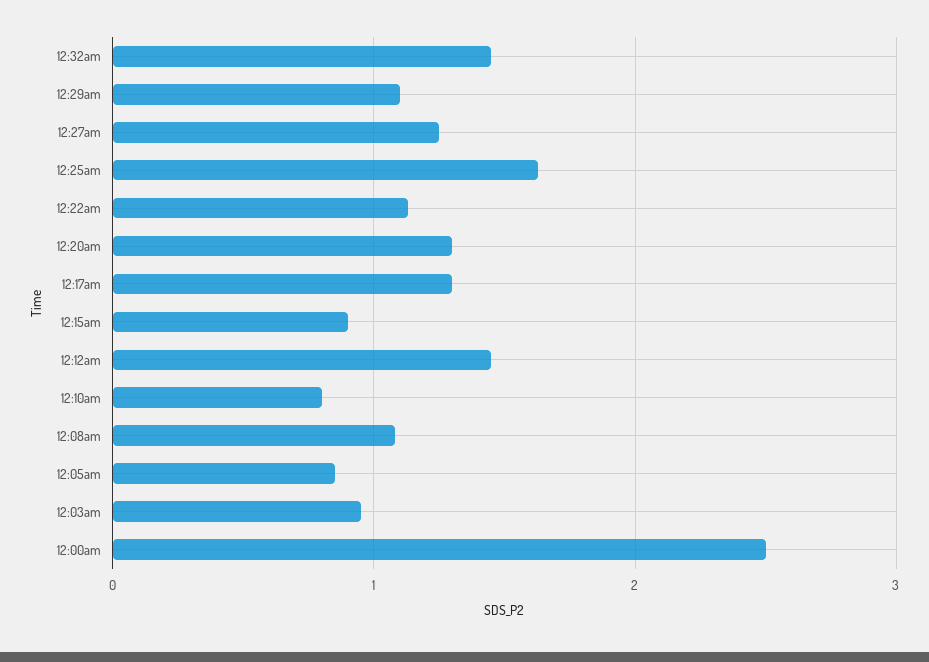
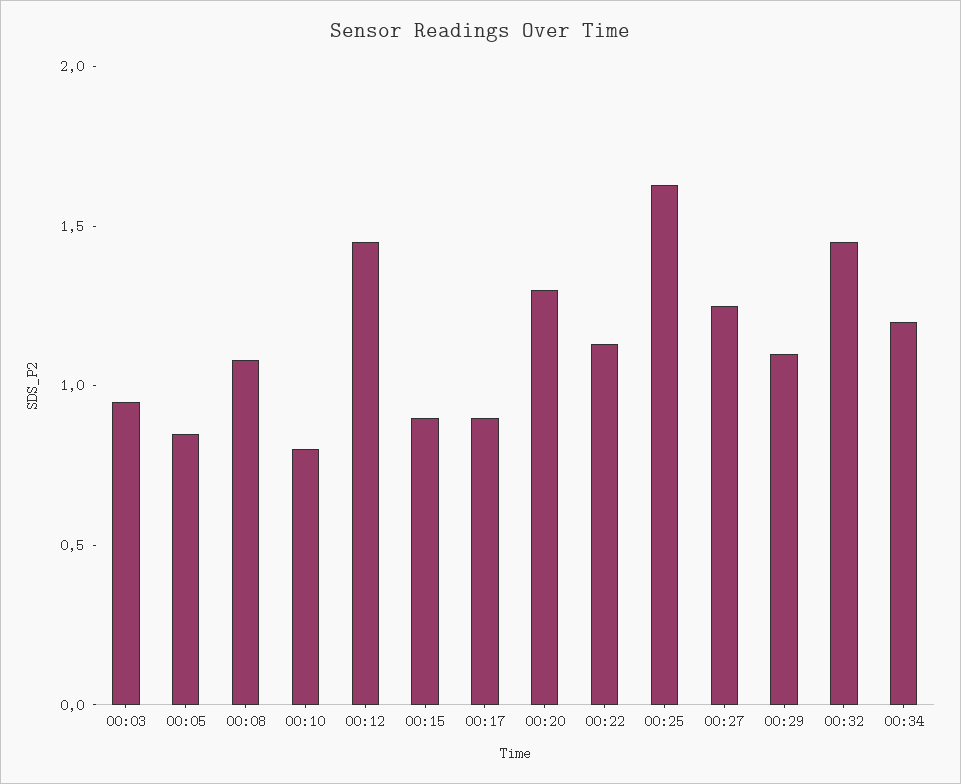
12:17am: 1.3 -> 0.9
12:00am: 2.5 -> none
00:34: none -> 1.2

